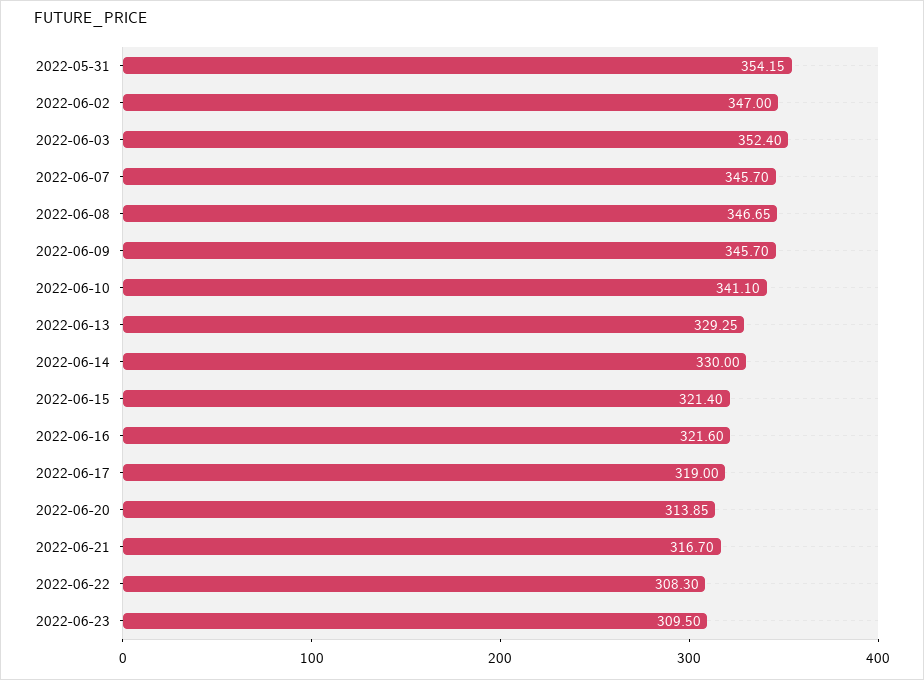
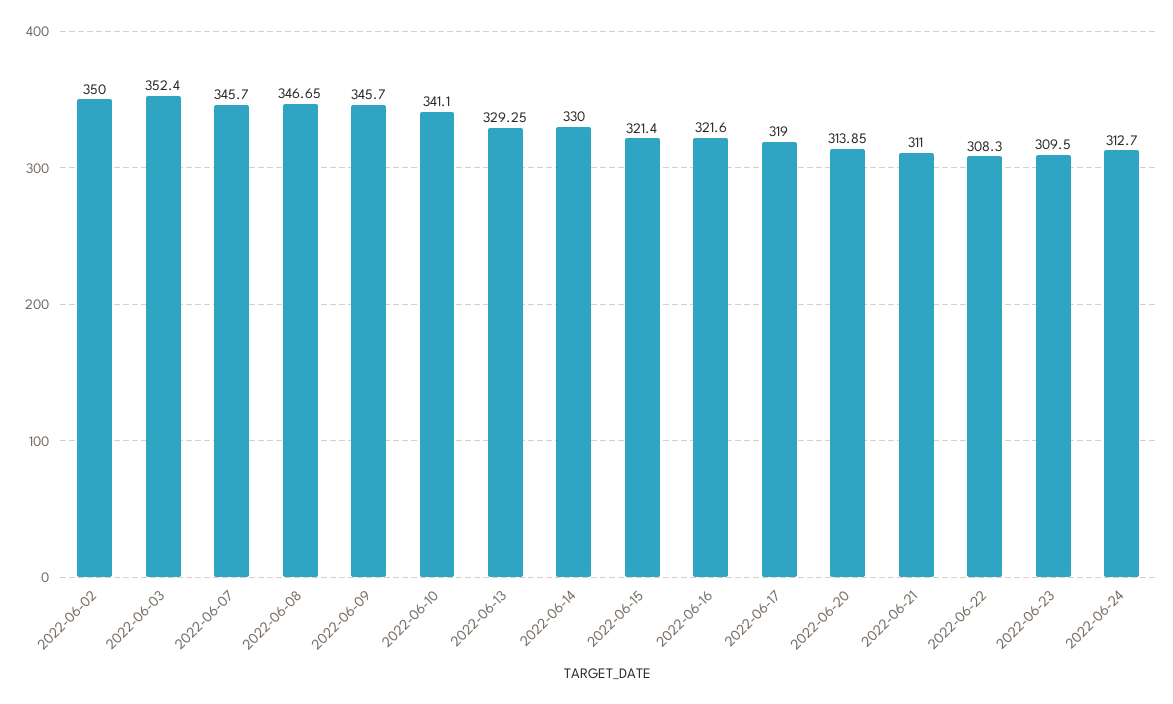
2022-05-31: 354.15 -> none
2022-06-02: 347 -> 350
2022-06-21: 316.7 -> 311
2022-06-24: none -> 312.7

